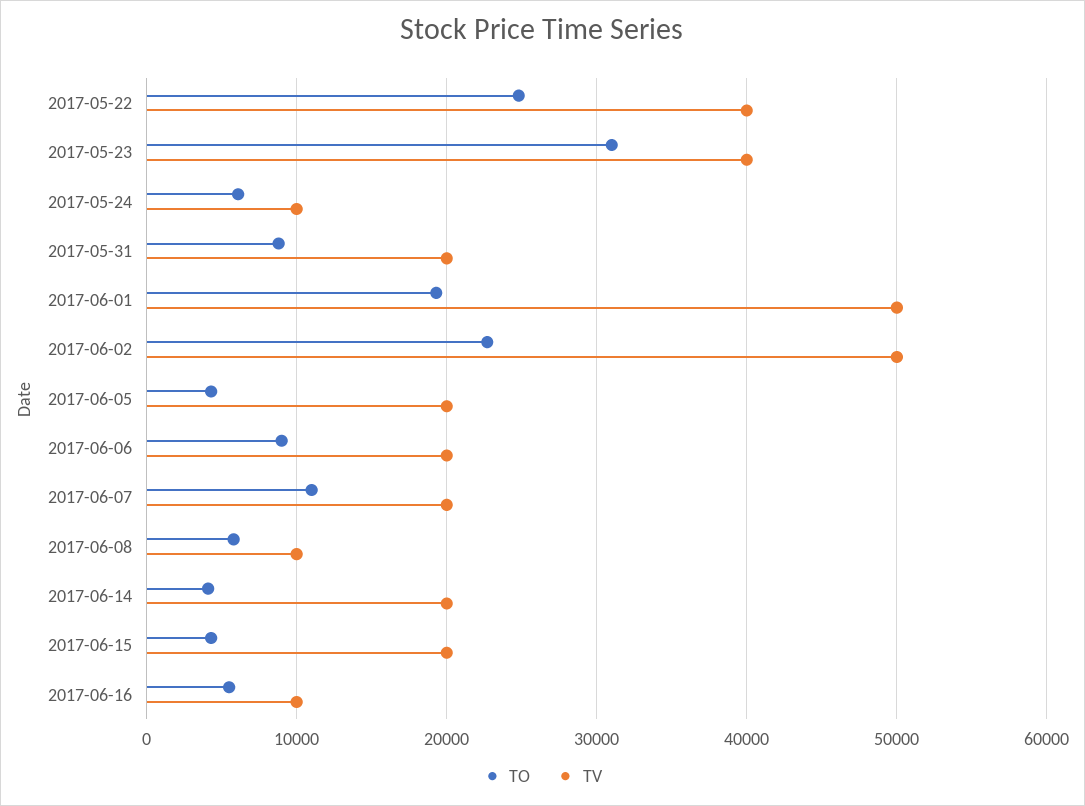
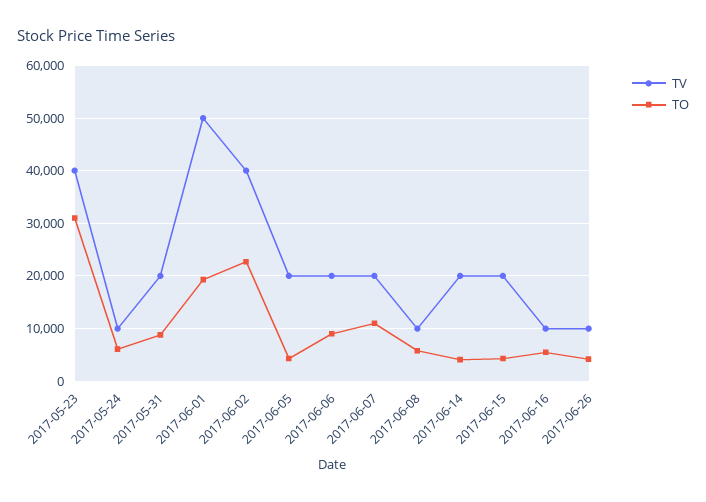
TO, 2017-05-22: 25000 -> none
TV, 2017-05-22: 40000 -> none
TV, 2017-06-02: 50000 -> 40000
TV, 2017-06-26: none -> 10000
TO, 2017-06-26: none -> 4000

